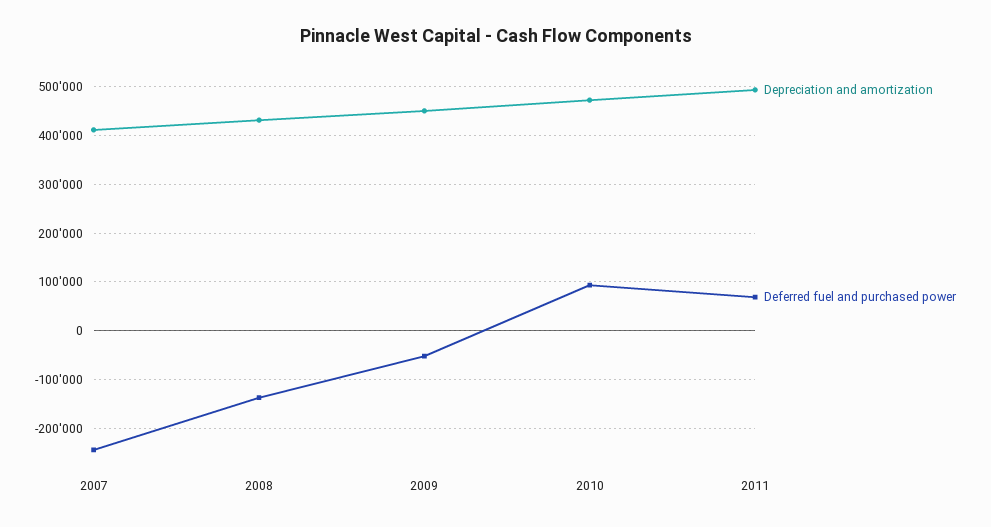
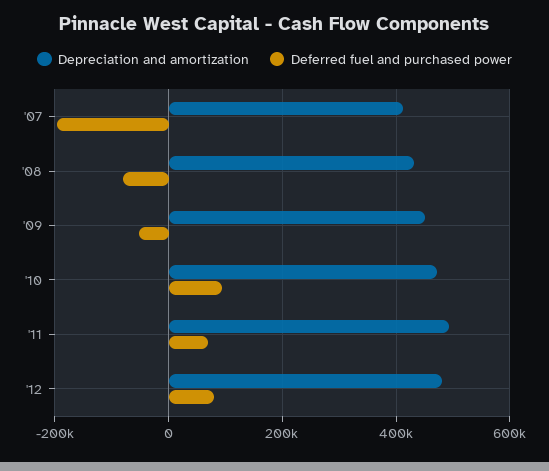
Deferred fuel and purchased power, 2007: -240000 -> -200000
Deferred fuel and purchased power, 2008: -140000 -> -80000
Depreciation and amortization, '12: none -> 480000
Deferred fuel and purchased power, '12: none -> 80000

